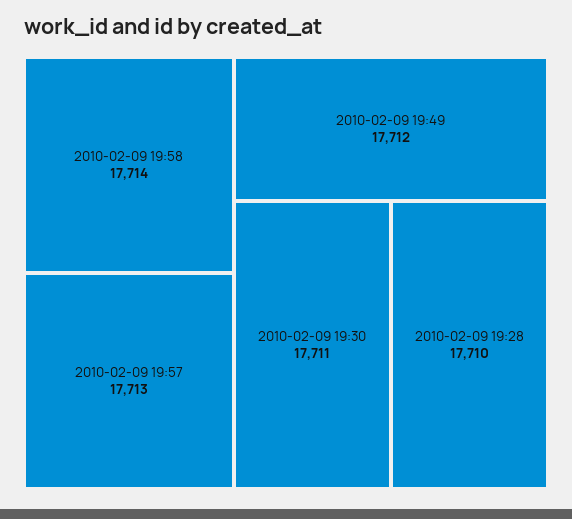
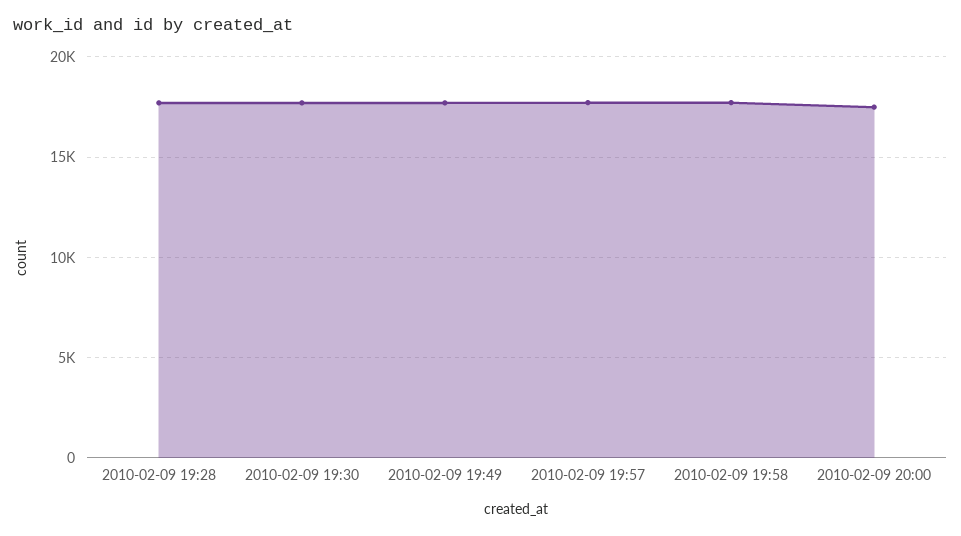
2010-02-09 20:00: none -> 17500

